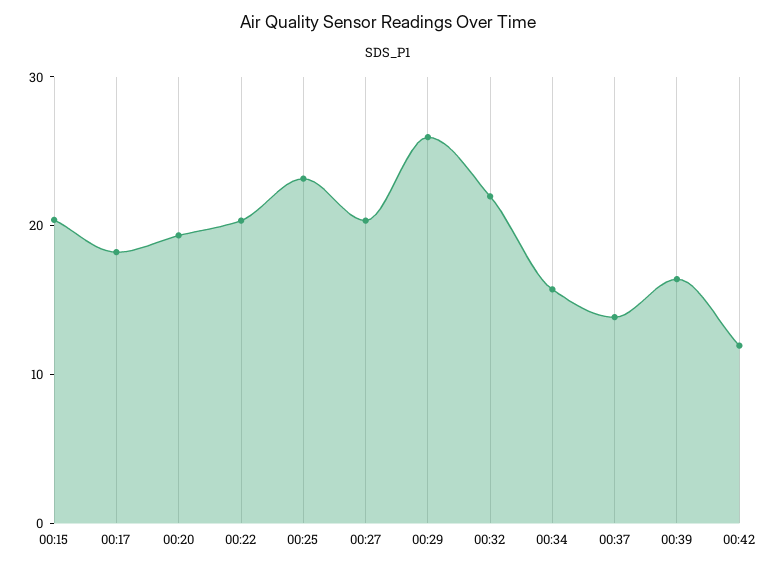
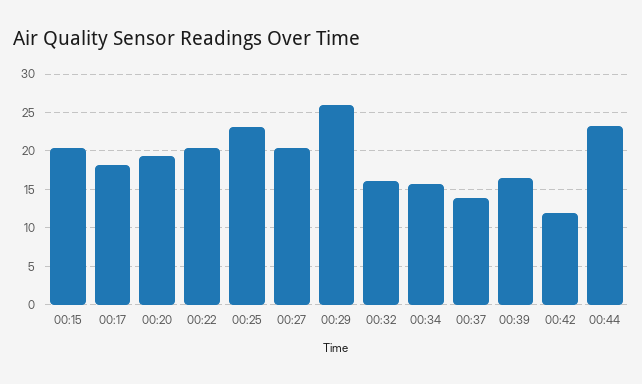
00:32: 22 -> 16
00:44: none -> 23

